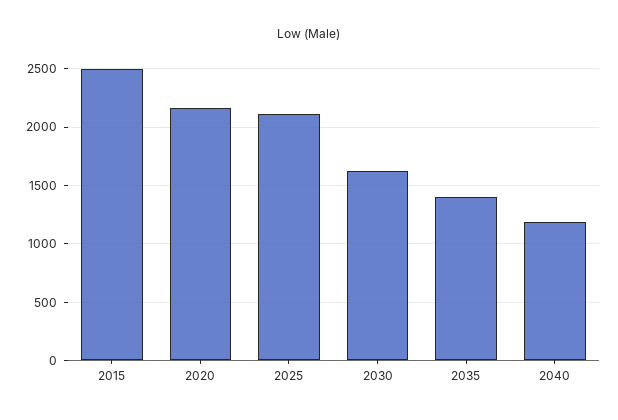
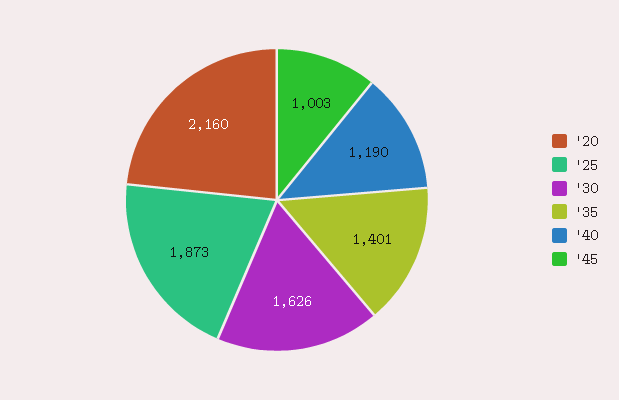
2015: 2500 -> none
2025: 2100 -> 1873
'45: none -> 1003

